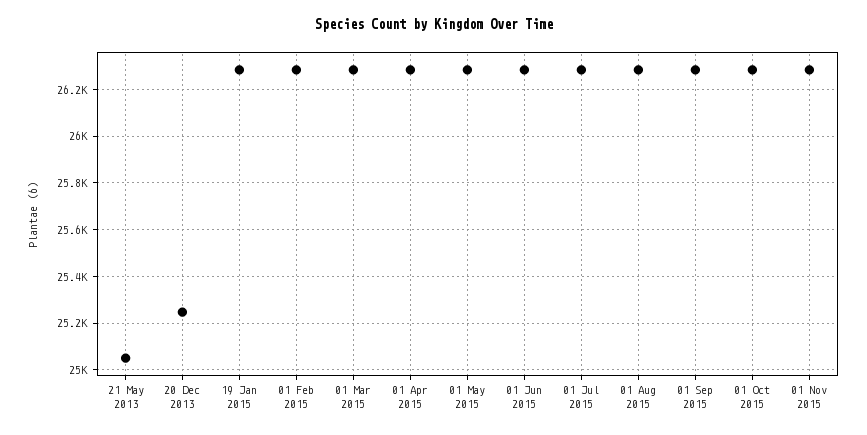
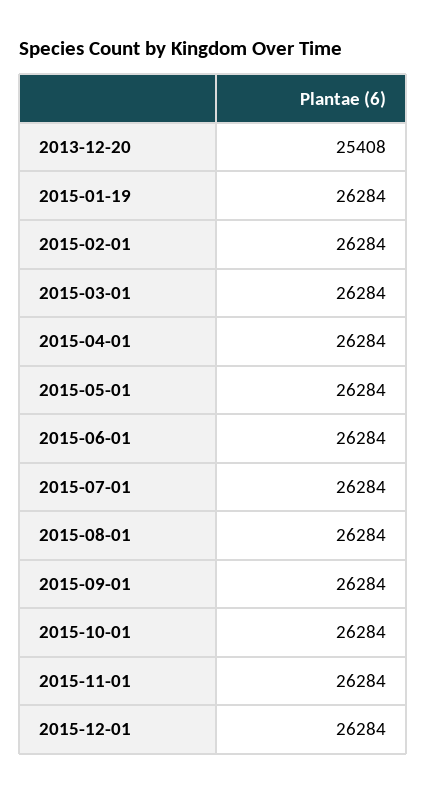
21 May 2013: 25050 -> none
20 Dec 2013: 25250 -> 25408
2015-12-01: none -> 26284

